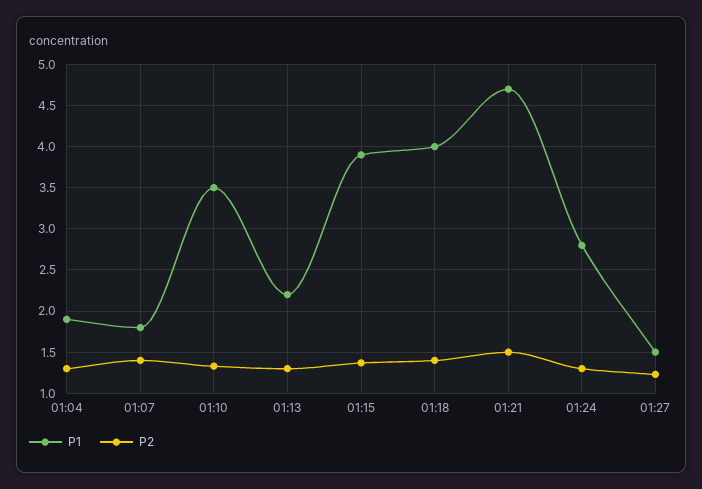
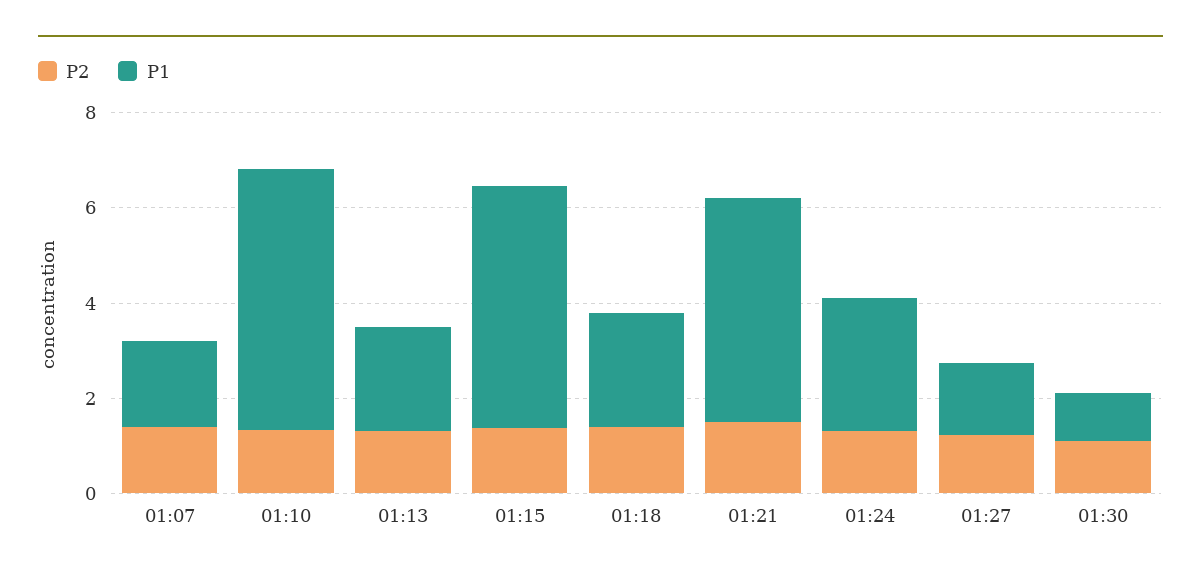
P1, 01:04: 1.9 -> none
P2, 01:04: 1.3 -> none
P1, 01:10: 3.5 -> 5.5
P1, 01:15: 3.9 -> 5
P1, 01:18: 4 -> 2.5
P2, 01:30: none -> 1
P1, 01:30: none -> 1

